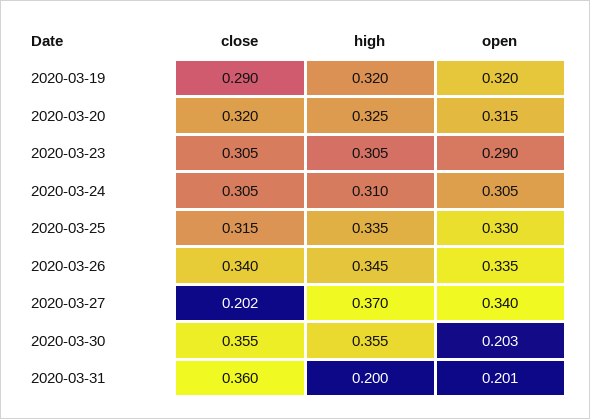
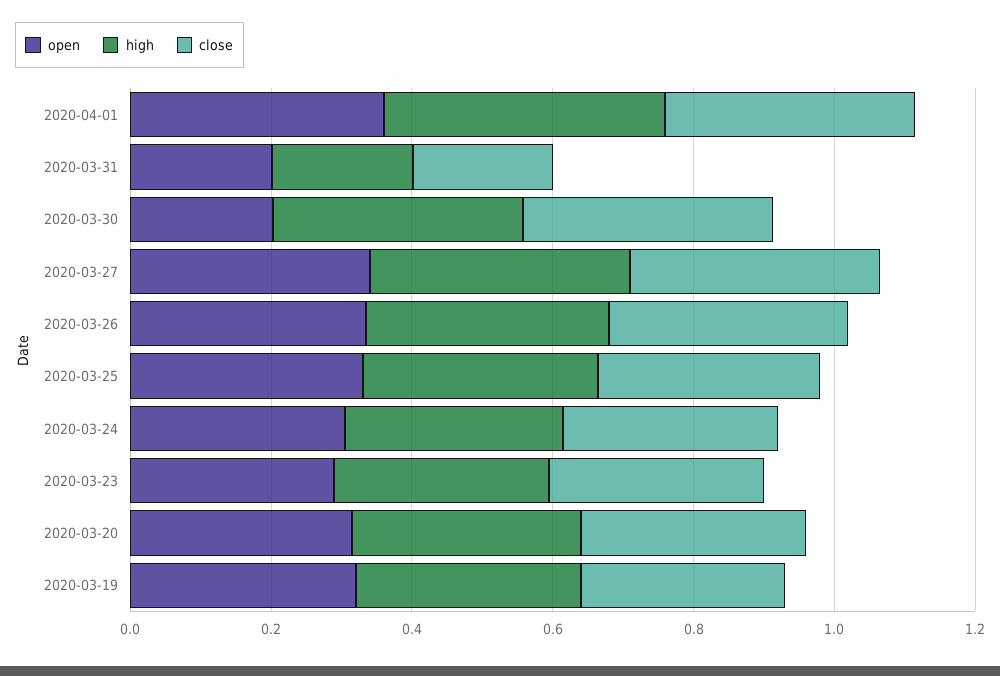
close, 2020-03-27: 0.202 -> 0.35
close, 2020-03-31: 0.36 -> 0.2
open, 2020-04-01: none -> 0.35
high, 2020-04-01: none -> 0.4
close, 2020-04-01: none -> 0.35

